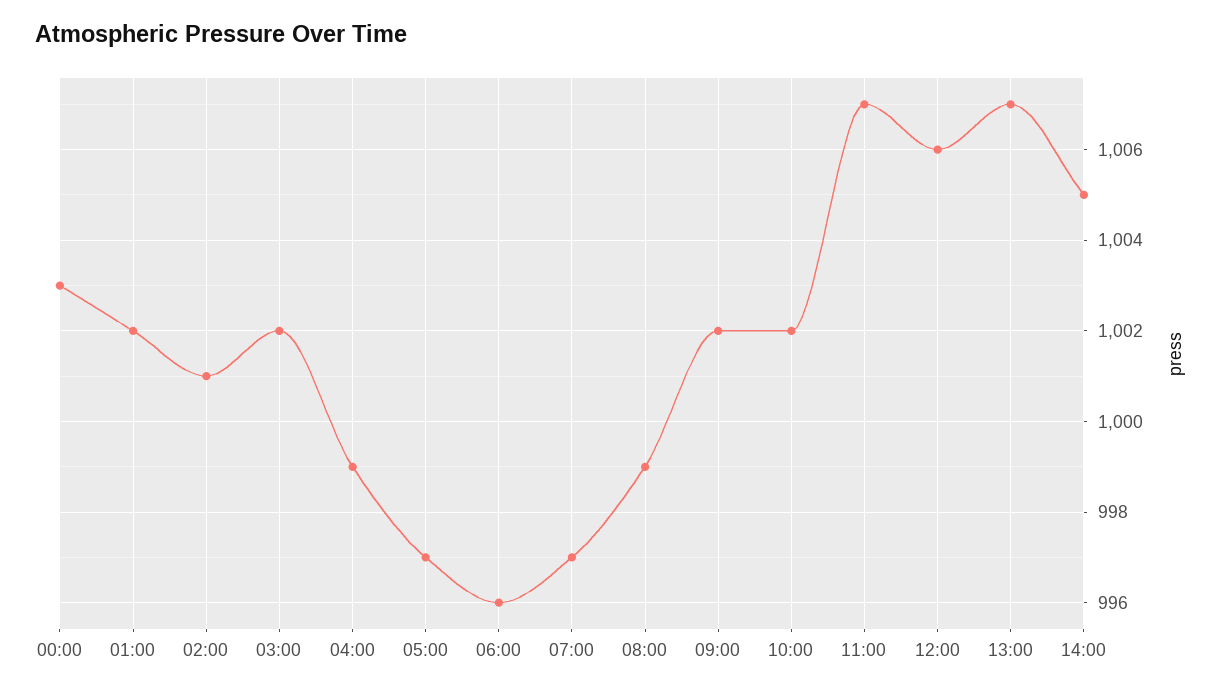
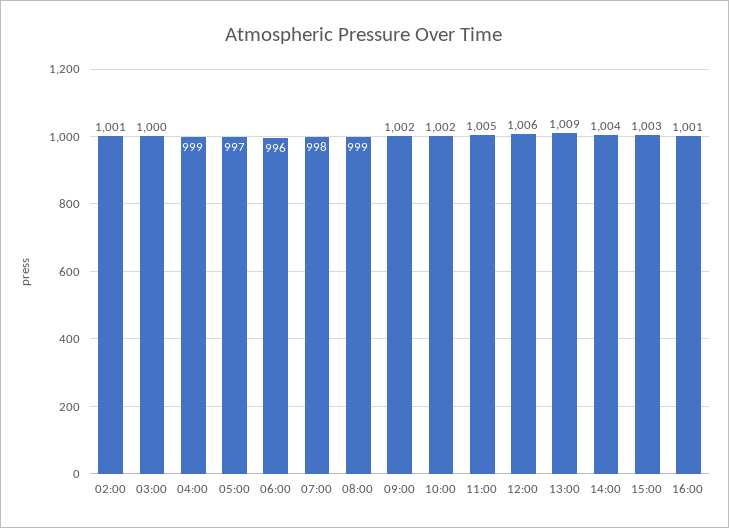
00:00: 1003 -> none
01:00: 1002 -> none
03:00: 1002 -> 1000
07:00: 997 -> 998
11:00: 1007 -> 1005
13:00: 1007 -> 1009
14:00: 1005 -> 1004
15:00: none -> 1003
16:00: none -> 1001

